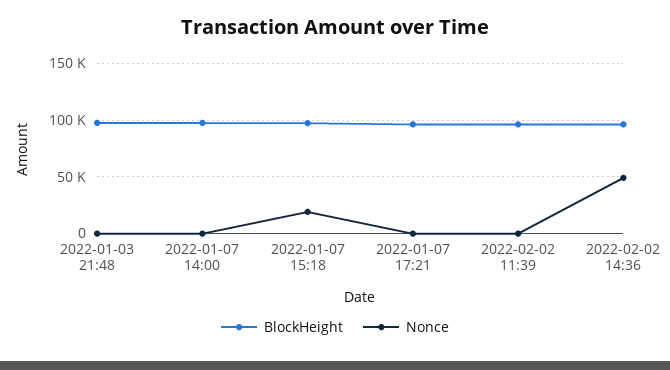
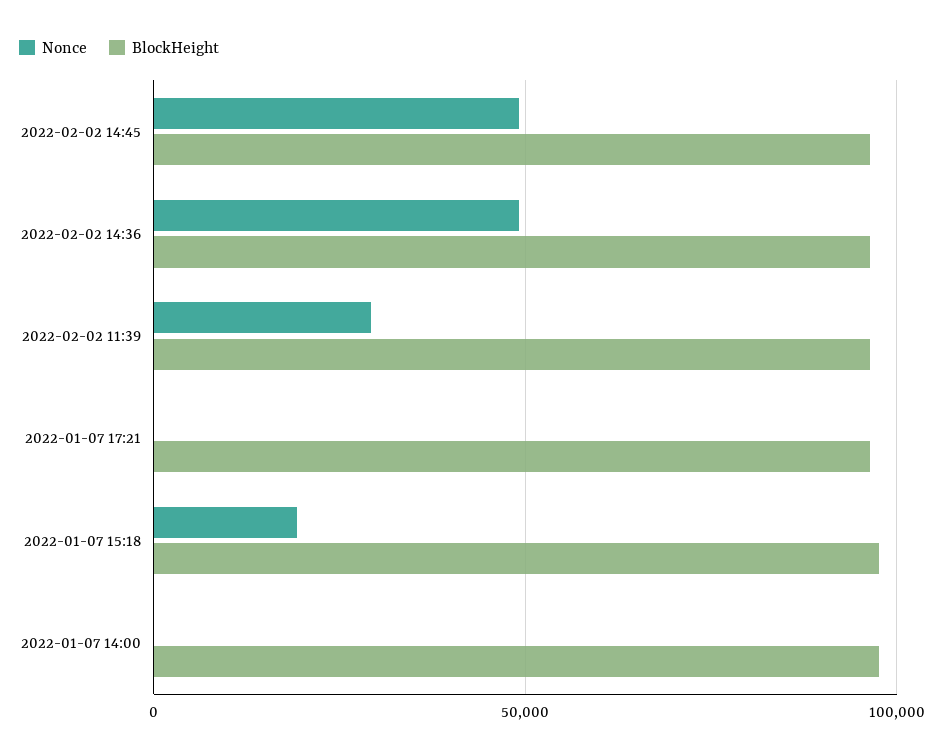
BlockHeight, 2022-01-03 21:48: 100000 -> none
Nonce, 2022-01-03 21:48: 0 -> none
Nonce, 2022-02-02 11:39: 0 -> 30000
Nonce, 2022-02-02 14:45: none -> 50000
BlockHeight, 2022-02-02 14:45: none -> 95000

